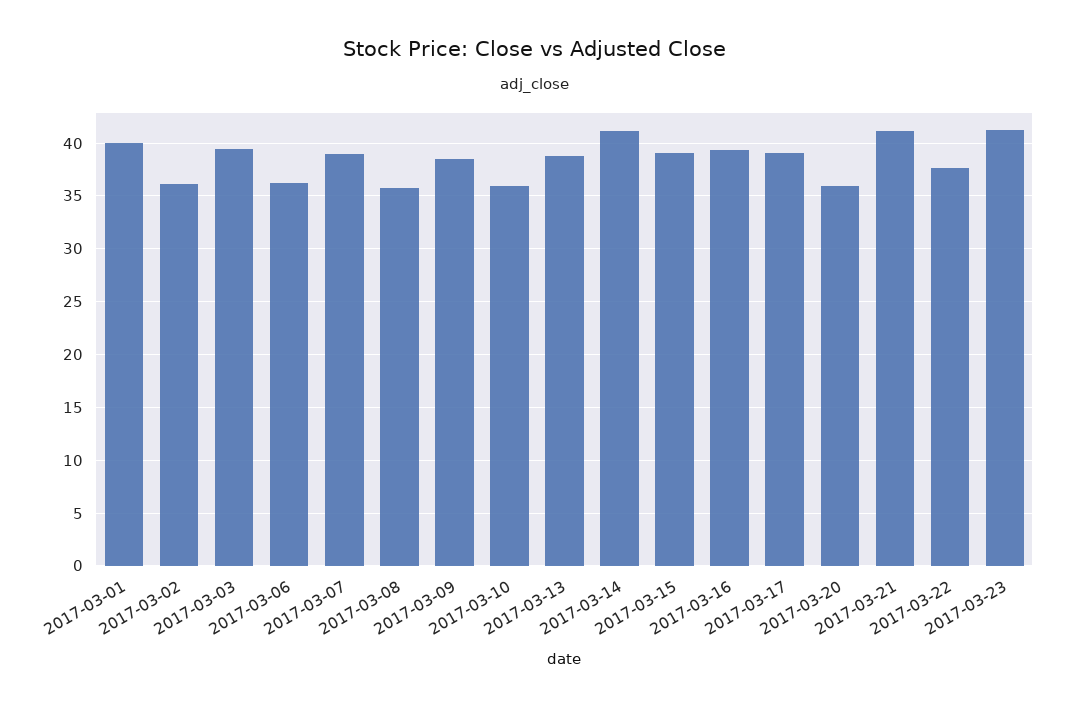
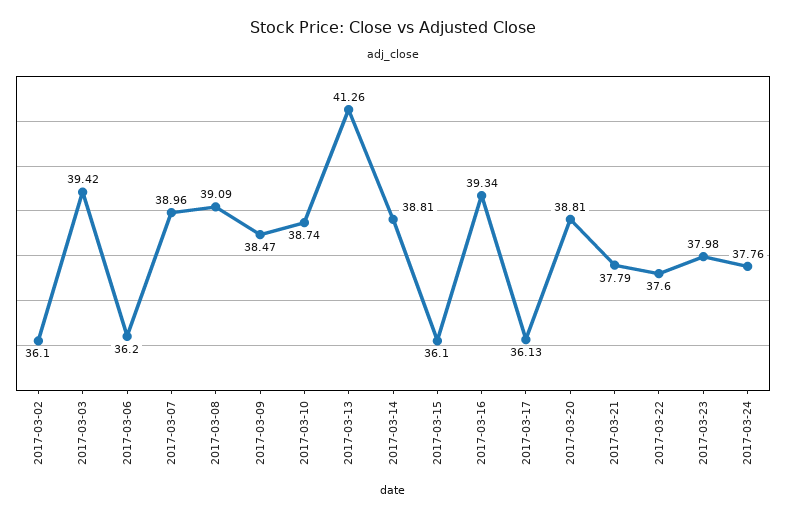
2017-03-01: 40 -> none
2017-03-08: 36 -> 39.09
2017-03-10: 36 -> 38.74
2017-03-13: 39 -> 41.26
2017-03-14: 41 -> 38.81
2017-03-15: 39 -> 36.1
2017-03-17: 39 -> 36.13
2017-03-20: 36 -> 38.81
2017-03-21: 41 -> 37.79
2017-03-23: 41 -> 37.98
2017-03-24: none -> 37.76

